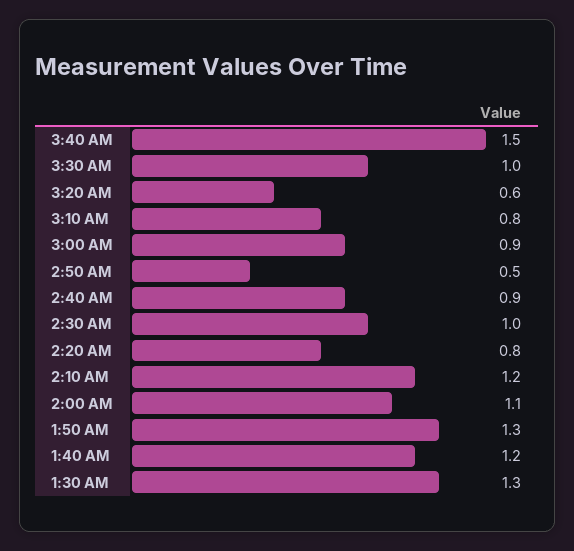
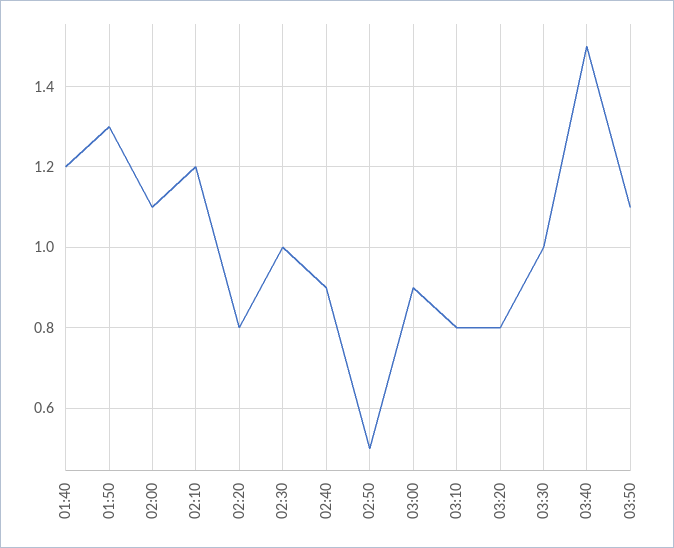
3:20 AM: 0.6 -> 0.8
1:30 AM: 1.3 -> none
03:50: none -> 1.1

